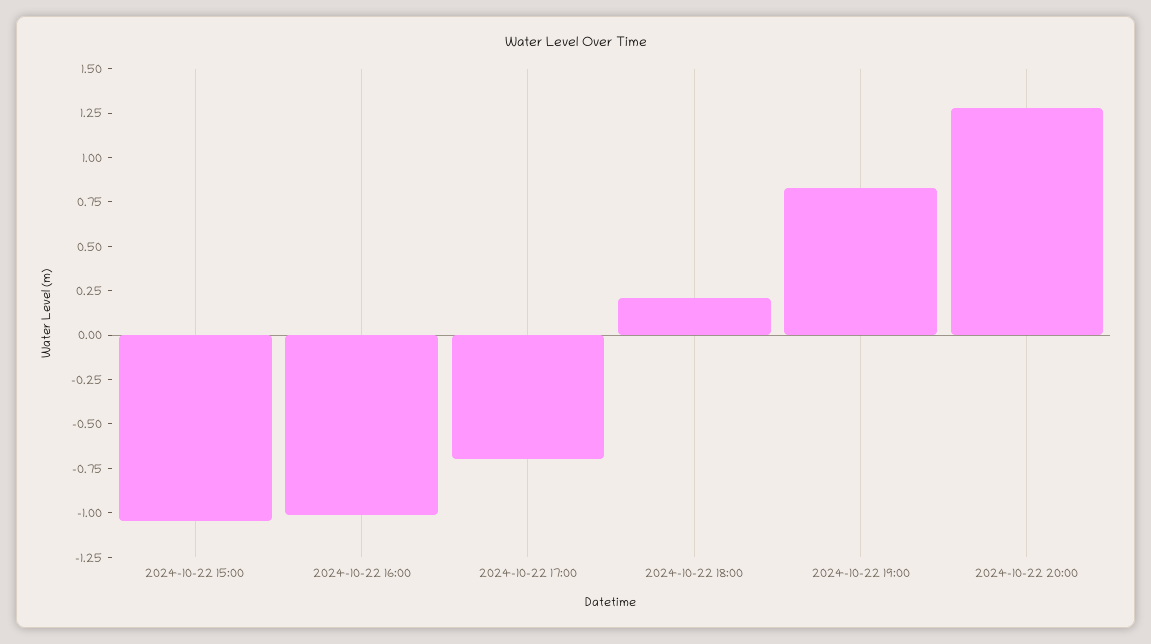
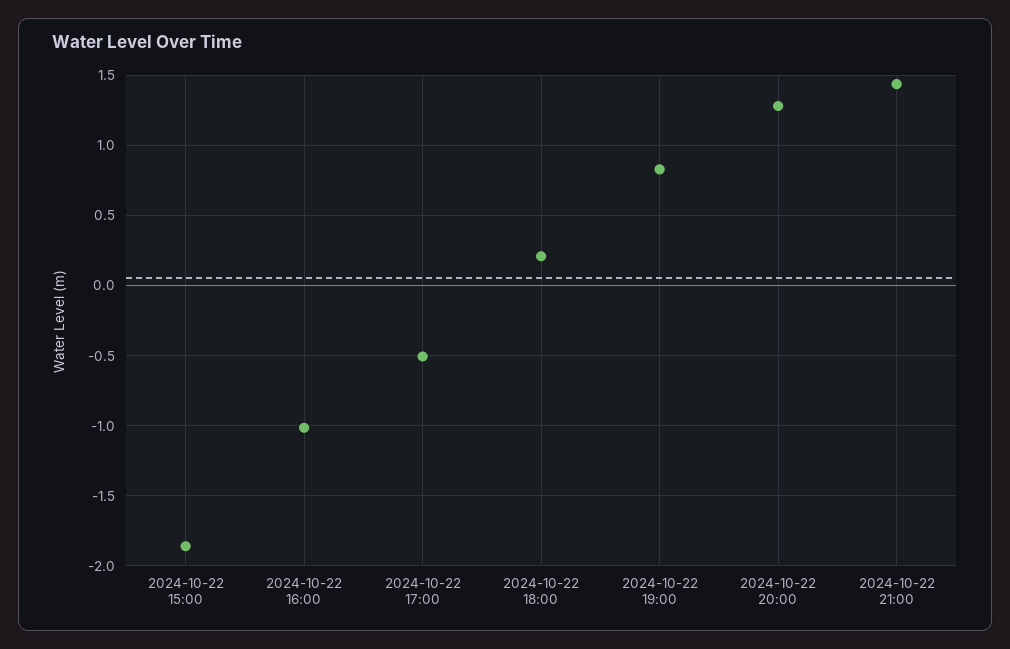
2024-10-22 15:00: -1.05 -> -1.85
2024-10-22 17:00: -0.7 -> -0.5
2024-10-22 21:00: none -> 1.45

